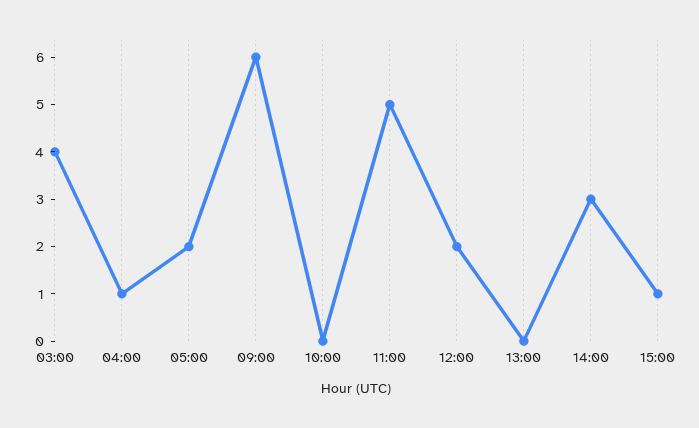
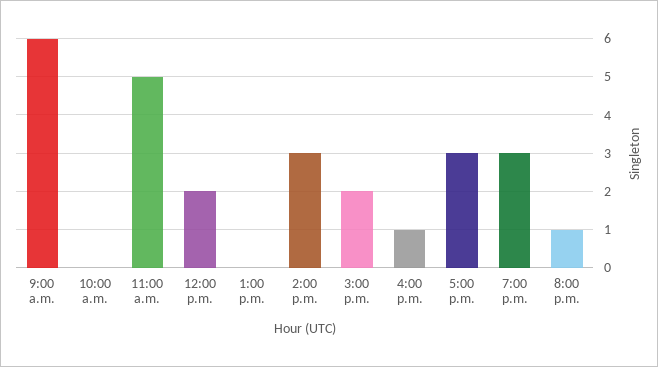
03:00: 4 -> none
04:00: 1 -> none
05:00: 2 -> none
15:00: 1 -> 2
4:00 p.m.: none -> 1
5:00 p.m.: none -> 3
7:00 p.m.: none -> 3
8:00 p.m.: none -> 1

